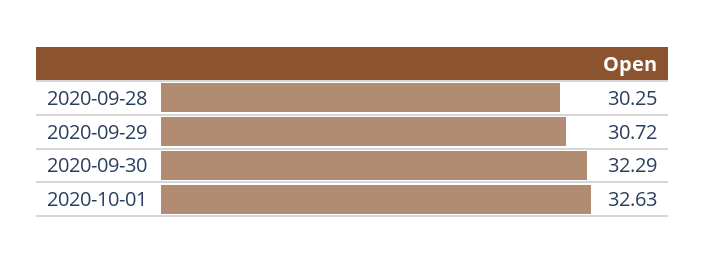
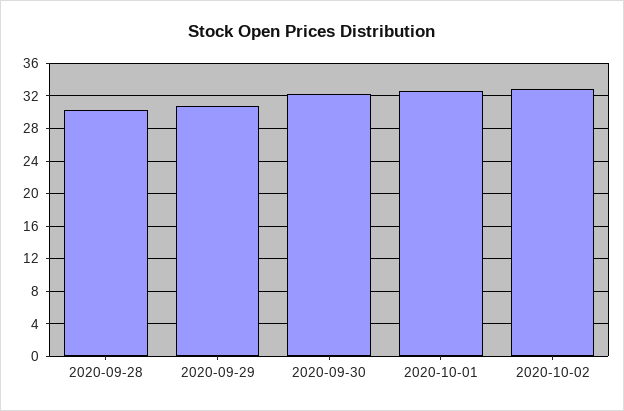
2020-10-02: none -> 33

